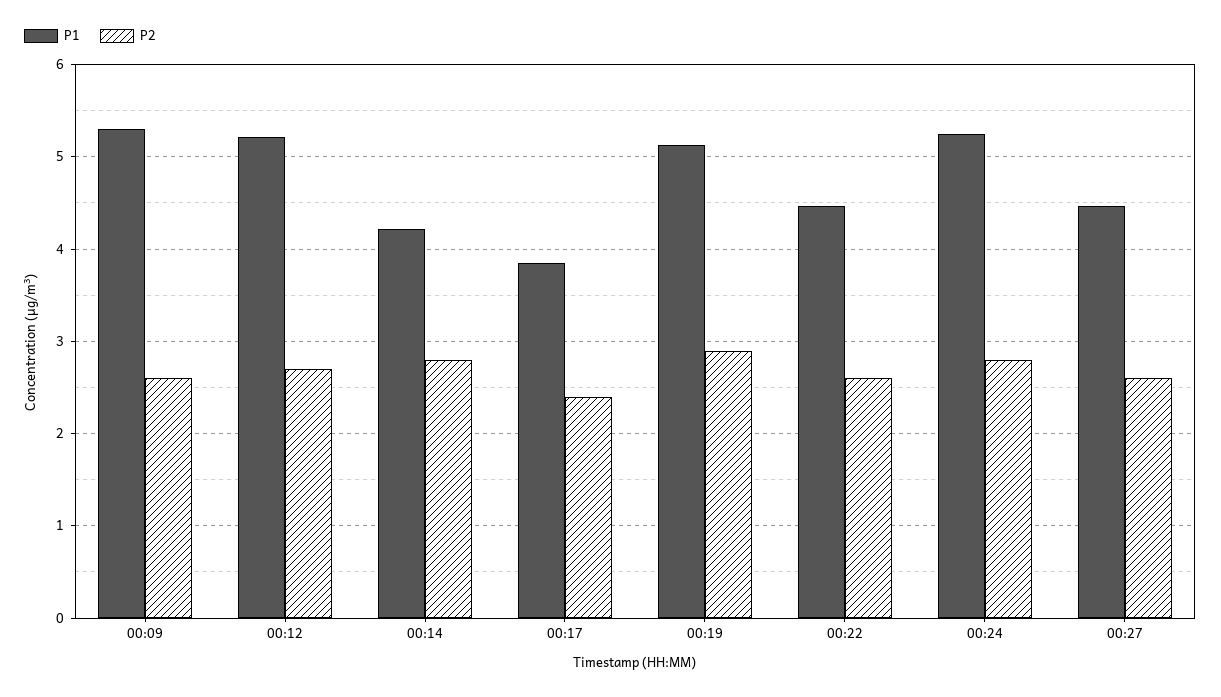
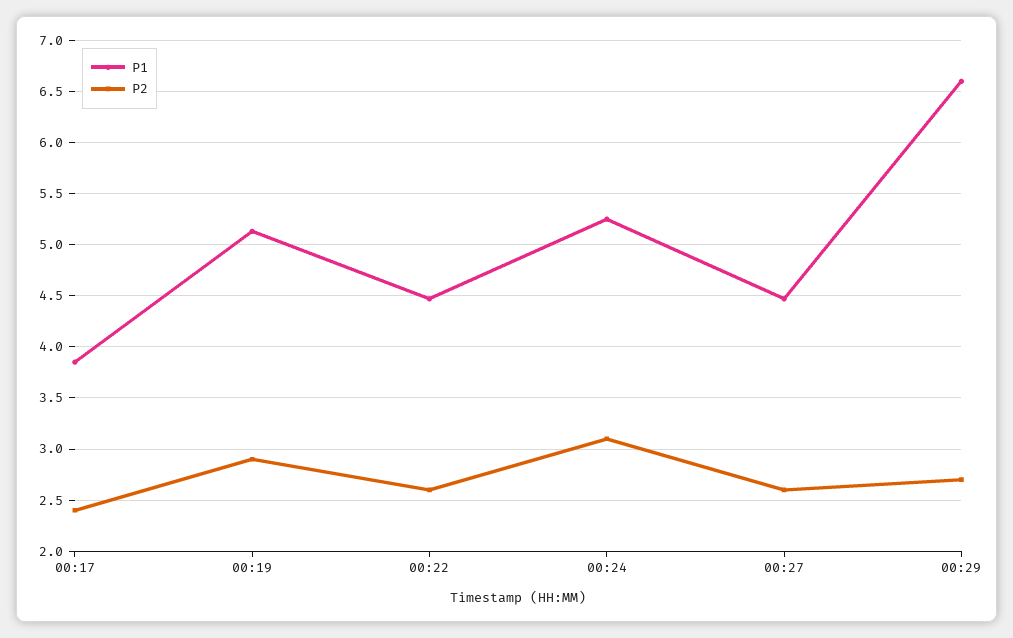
P1, 00:09: 5.3 -> none
P2, 00:09: 2.6 -> none
P1, 00:12: 5.2 -> none
P2, 00:12: 2.7 -> none
P1, 00:14: 4.2 -> none
P2, 00:14: 2.8 -> none
P2, 00:24: 2.8 -> 3.1
P1, 00:29: none -> 6.6
P2, 00:29: none -> 2.7

